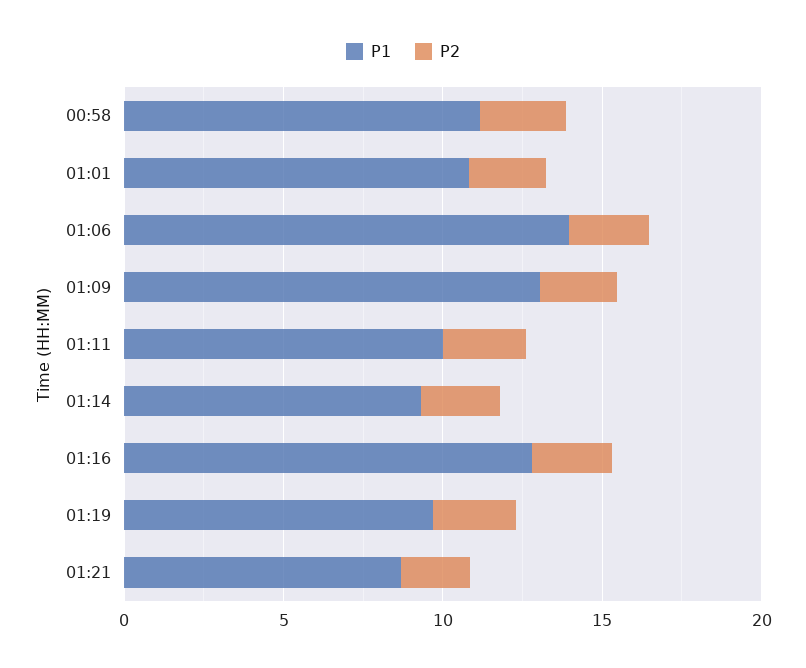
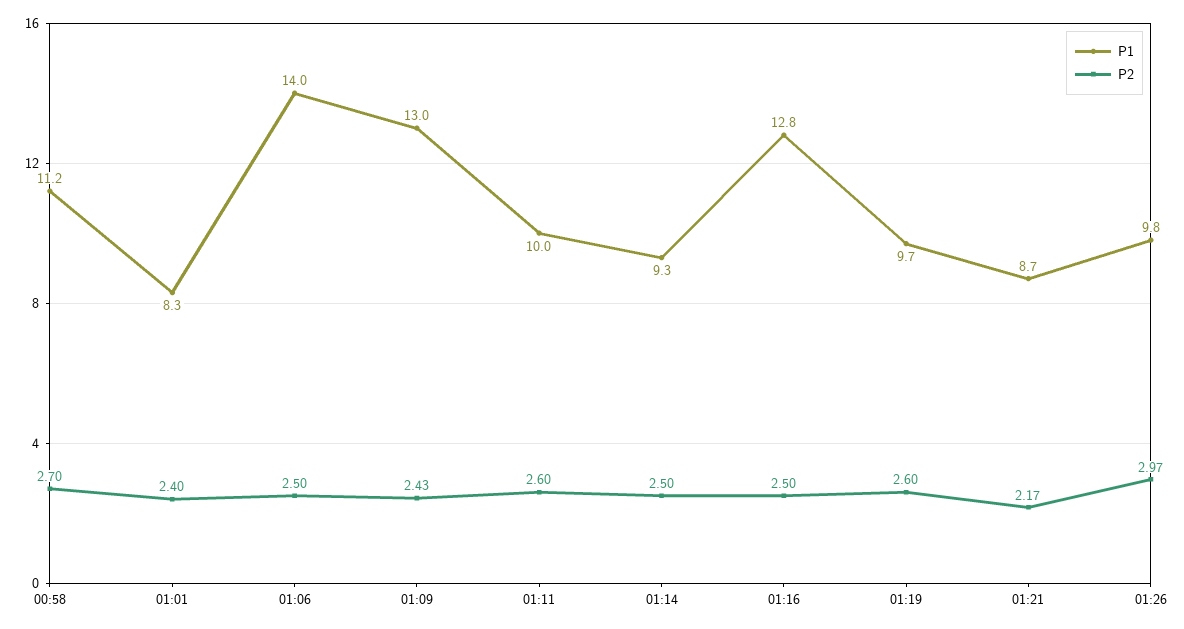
P1, 01:01: 11 -> 8.3
P1, 01:26: none -> 9.8
P2, 01:26: none -> 2.97

